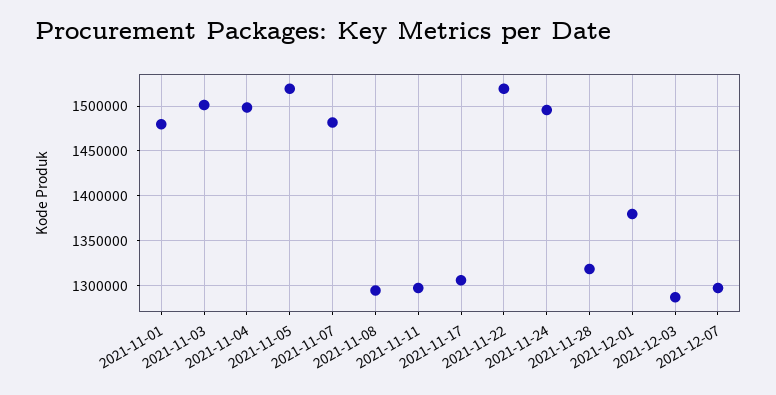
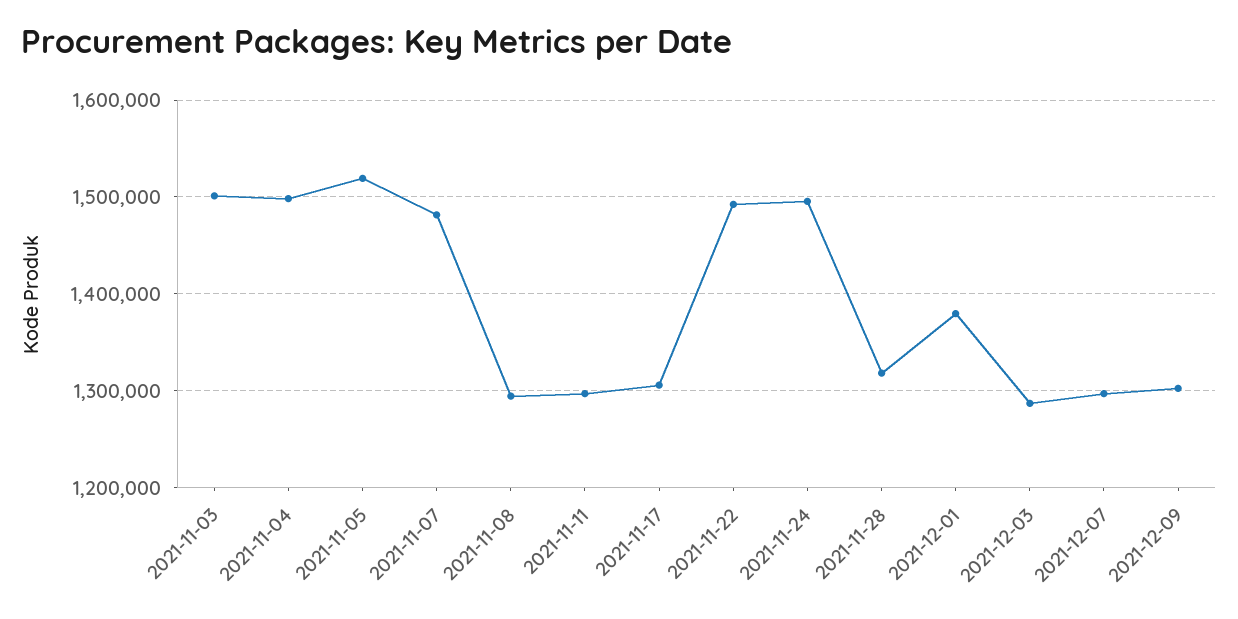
2021-11-01: 1480000 -> none
2021-11-22: 1520000 -> 1490000
2021-12-09: none -> 1300000

